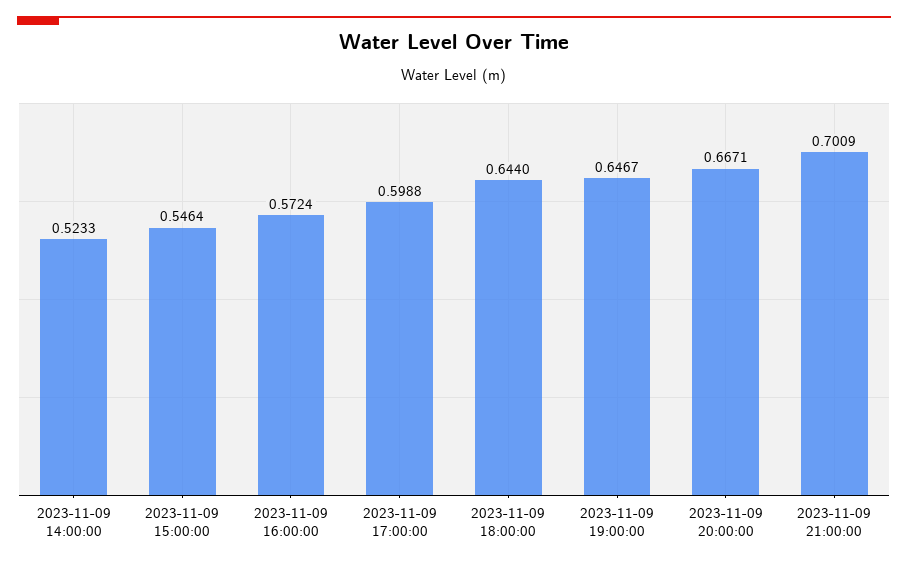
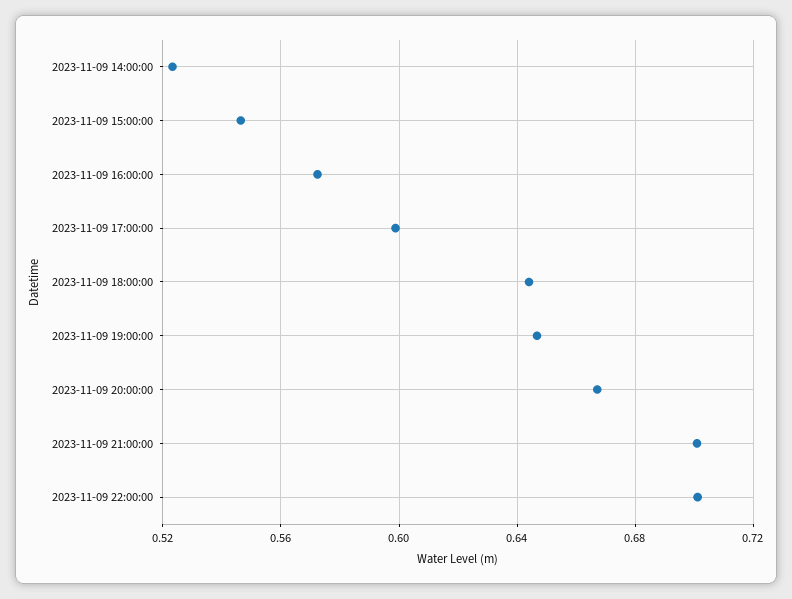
2023-11-09 22:00:00: none -> 0.7

